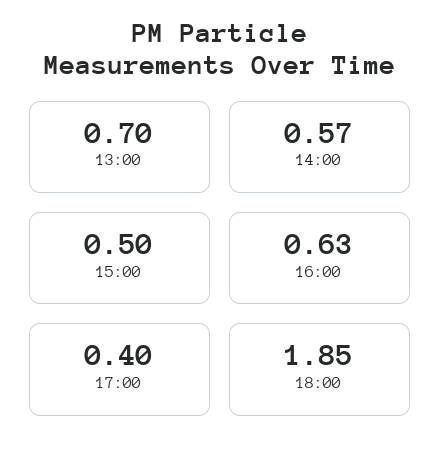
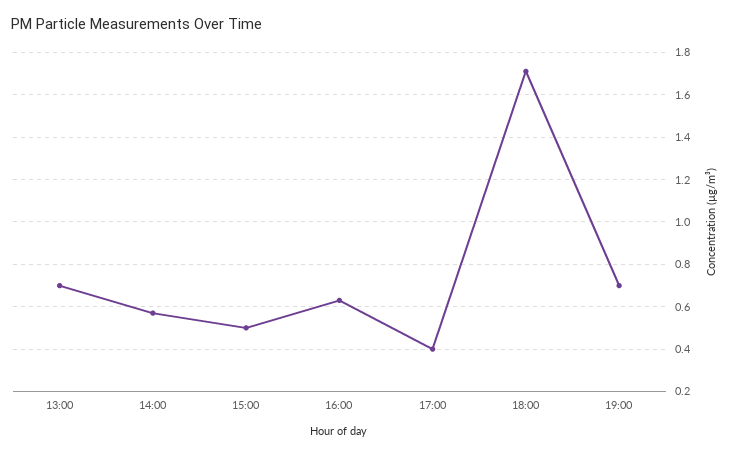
18:00: 1.85 -> 1.7
19:00: none -> 0.7

